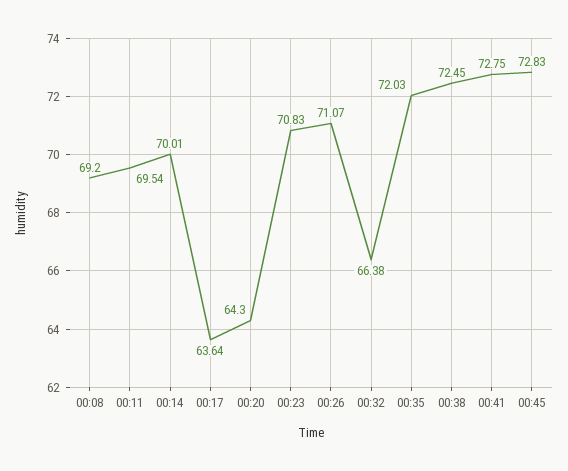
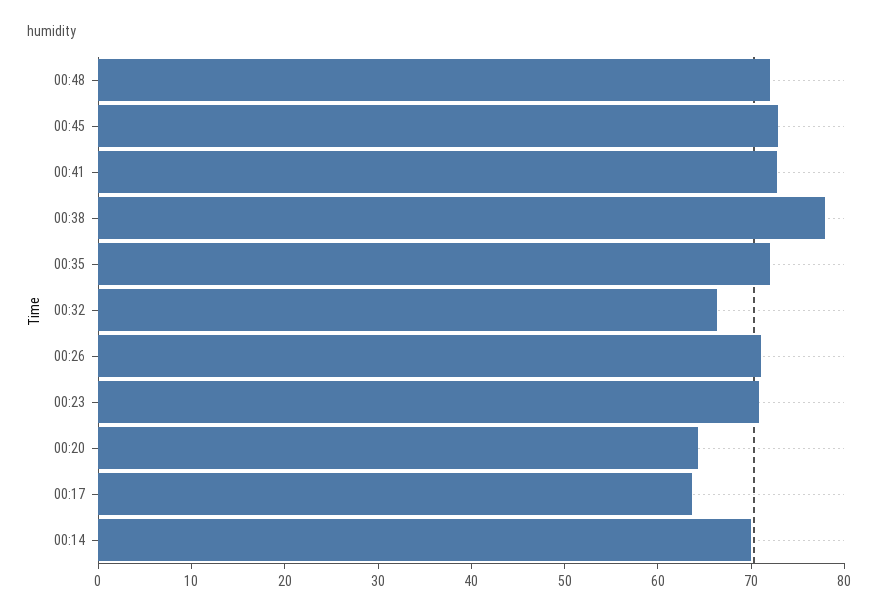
00:08: 69.2 -> none
00:11: 69.54 -> none
00:38: 72.45 -> 78
00:48: none -> 72

